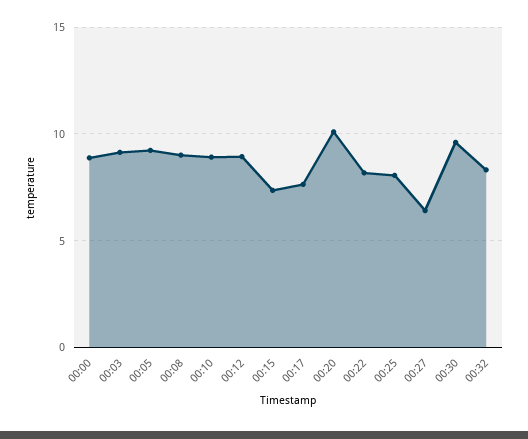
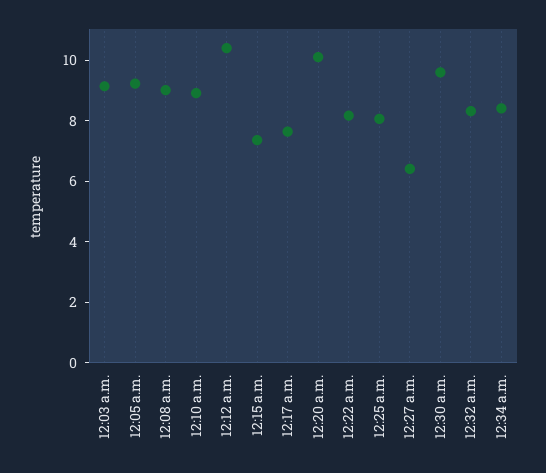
00:00: 9 -> none
00:12: 9 -> 10.5
12:34 a.m.: none -> 8.5

